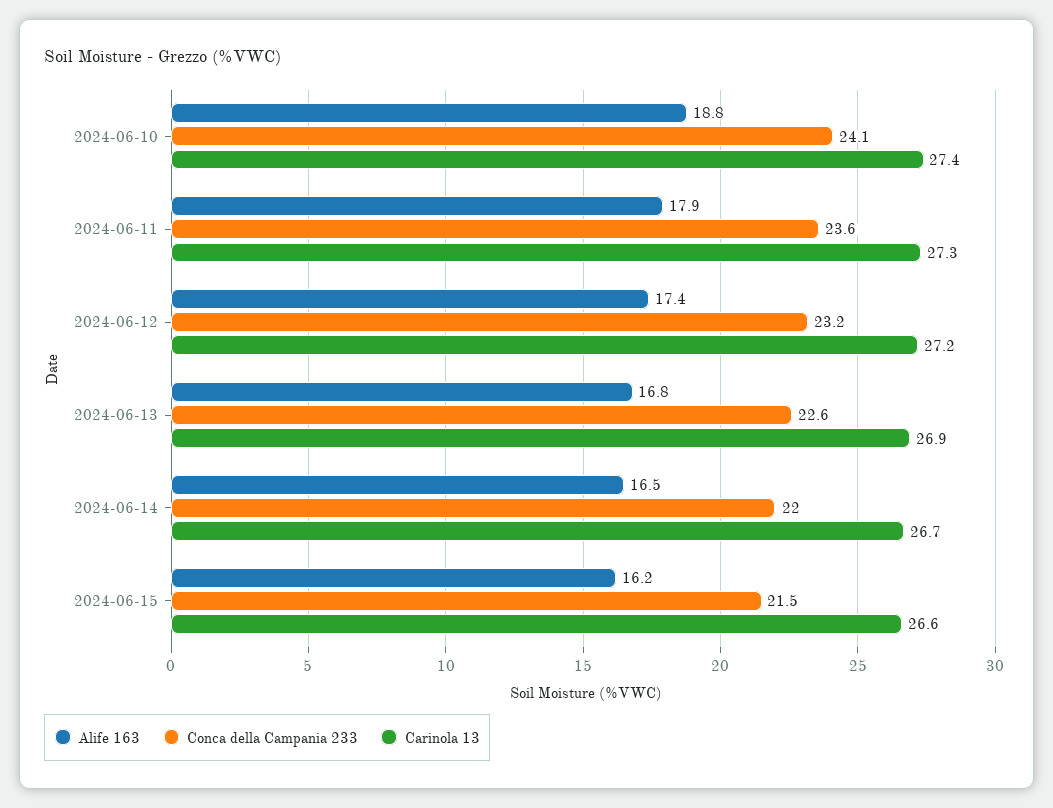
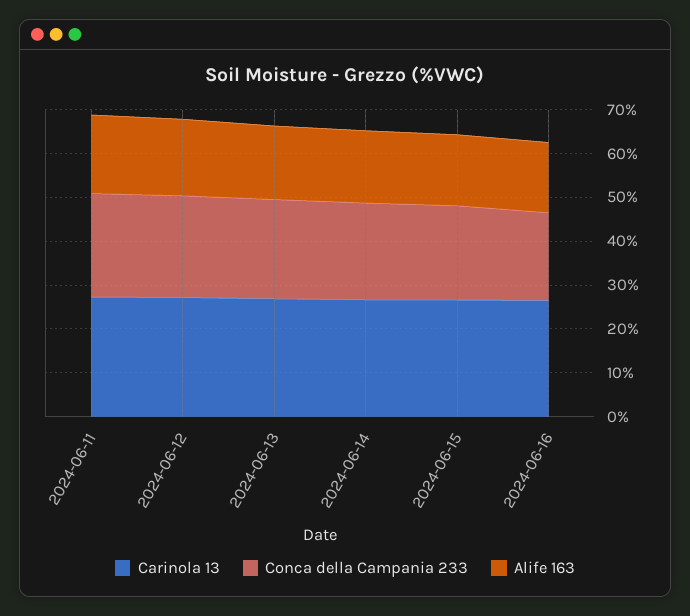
Alife 163, 2024-06-10: 18.8 -> none
Conca della Campania 233, 2024-06-10: 24.1 -> none
Carinola 13, 2024-06-10: 27.4 -> none
Carinola 13, 2024-06-16: none -> 26
Conca della Campania 233, 2024-06-16: none -> 20
Alife 163, 2024-06-16: none -> 16

